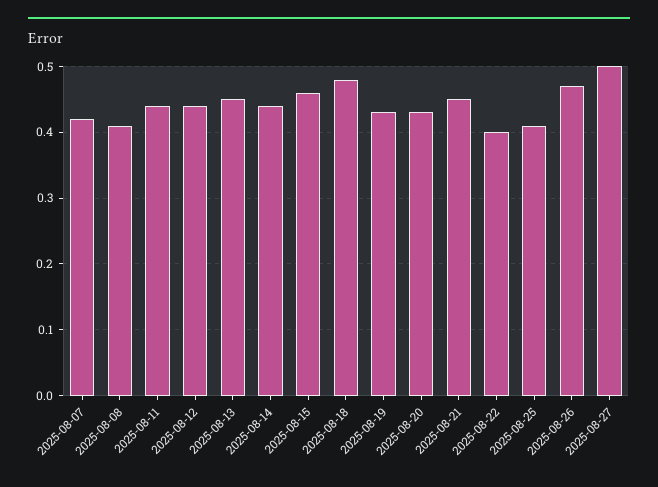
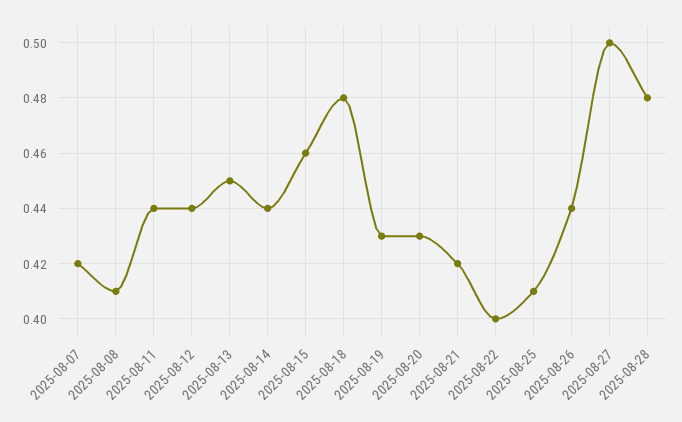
2025-08-21: 0.45 -> 0.42
2025-08-26: 0.47 -> 0.44
2025-08-28: none -> 0.48

